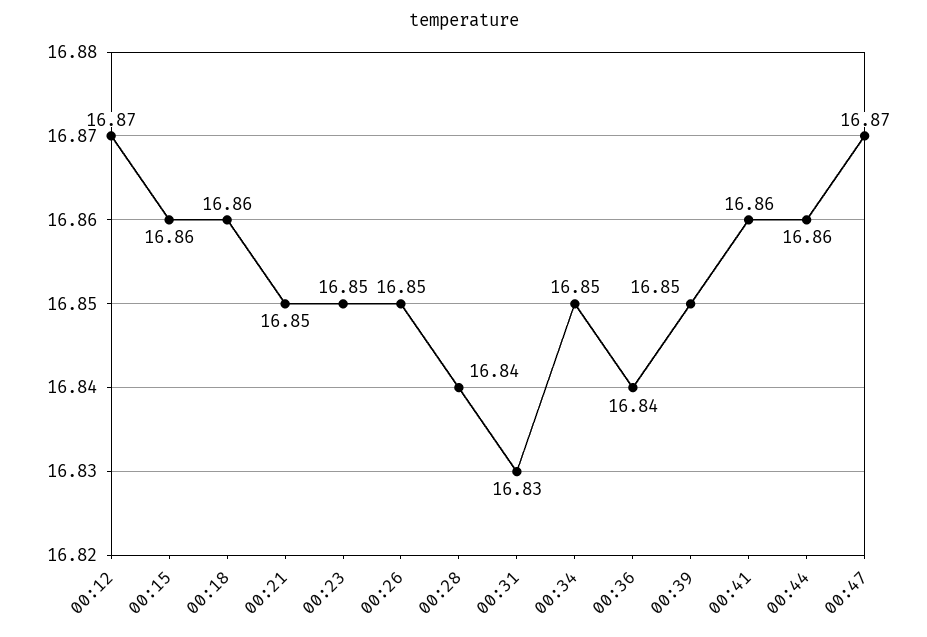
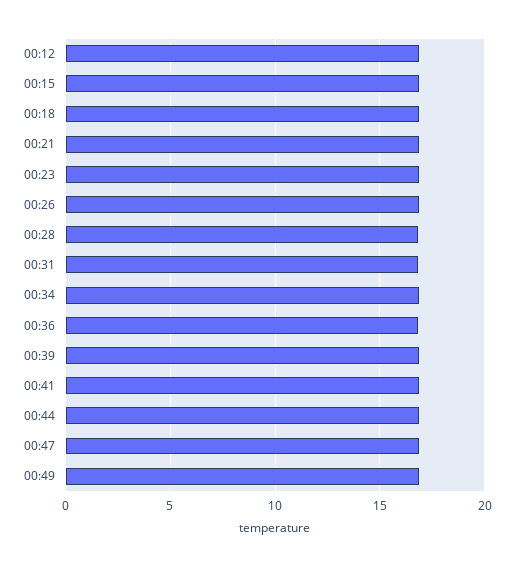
00:49: none -> 17

